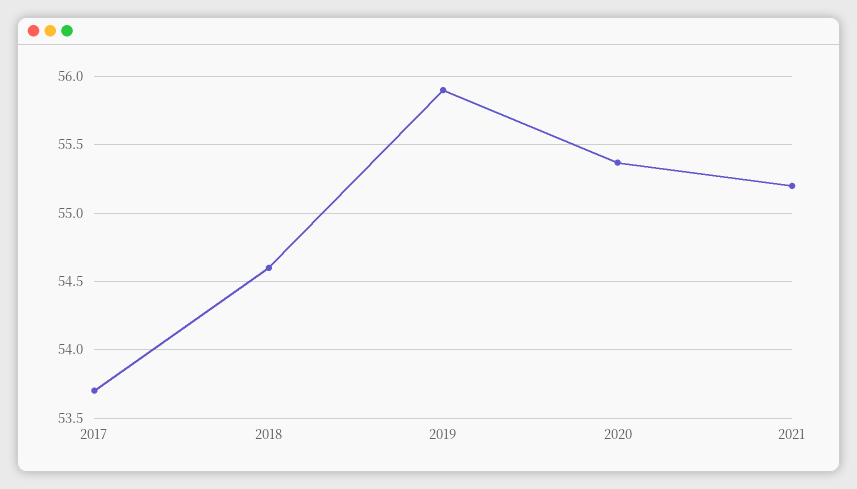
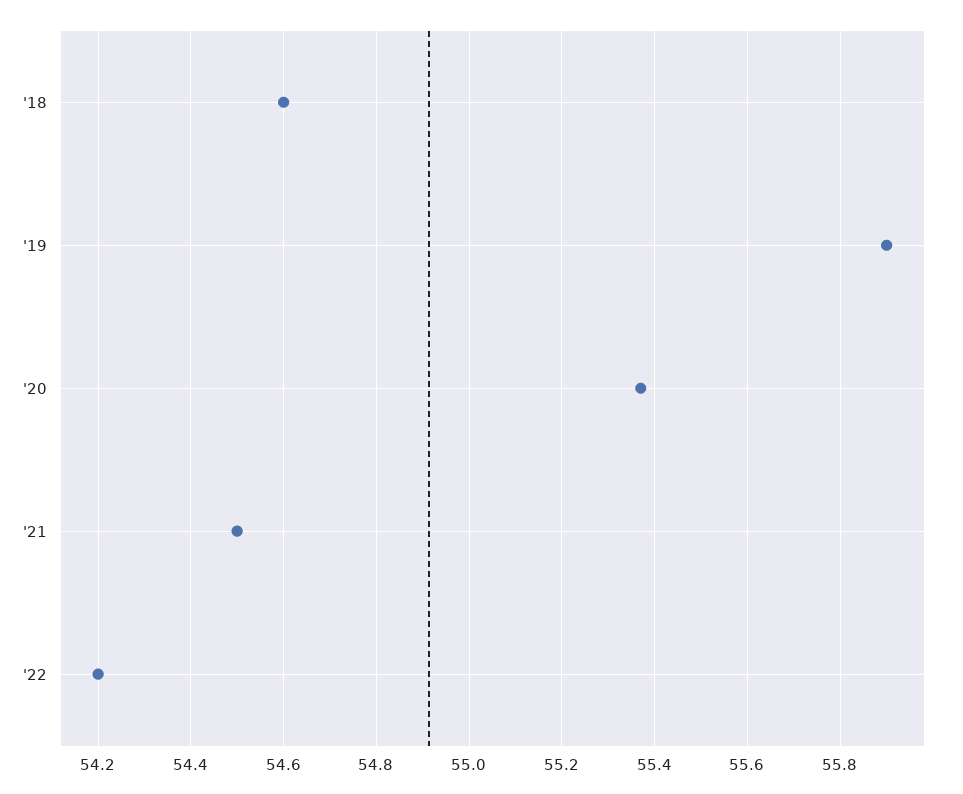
2017: 53.7 -> none
2021: 55.2 -> 54.5
'22: none -> 54.2

